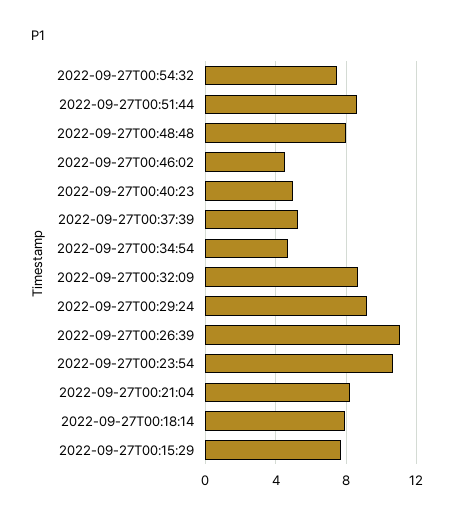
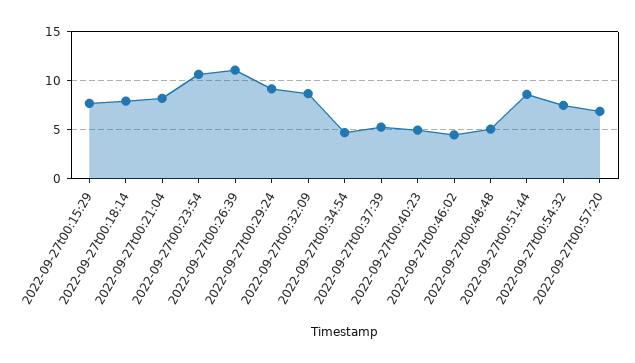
2022-09-27T00:48:48: 8 -> 5
2022-09-27t00:57:20: none -> 7

